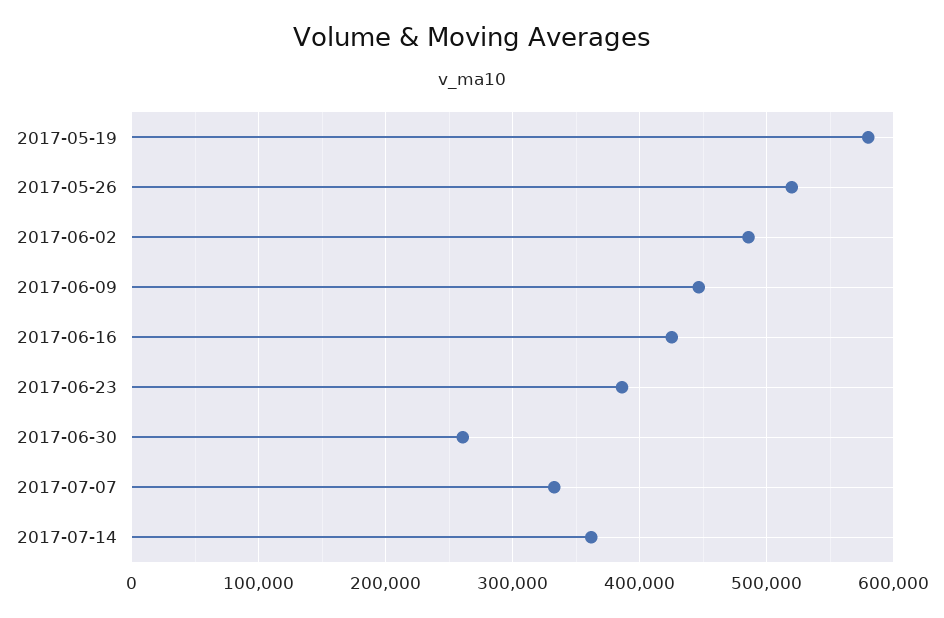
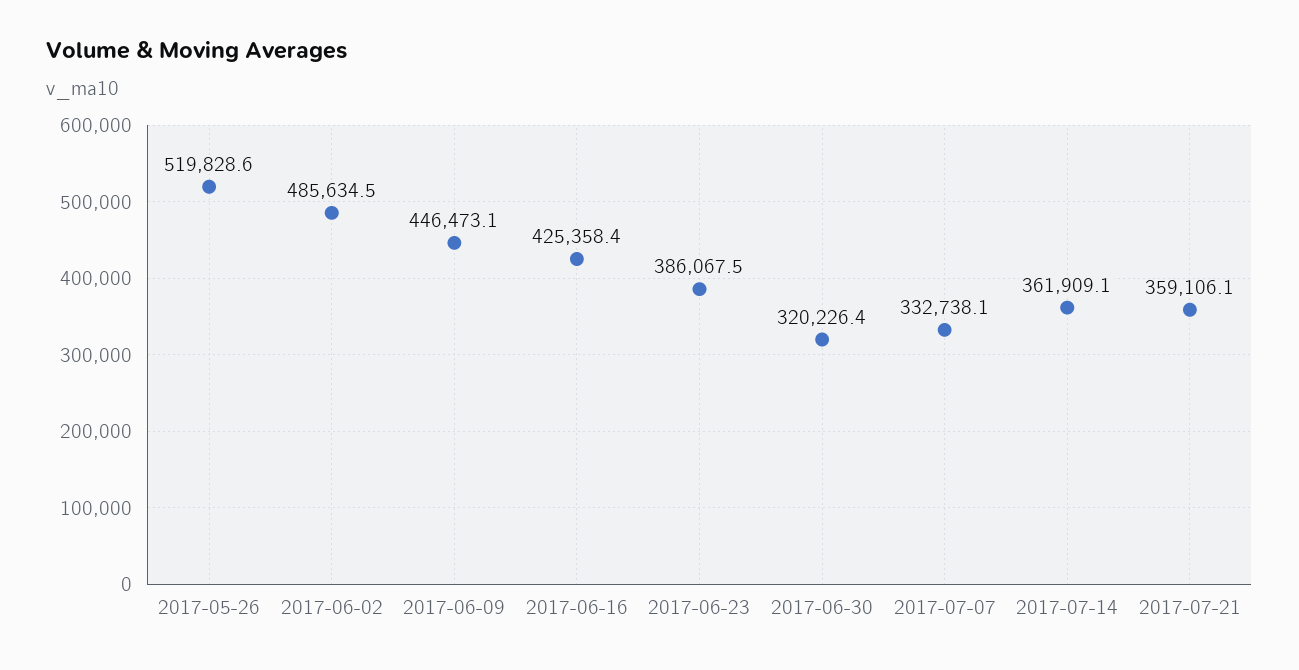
2017-05-19: 580000 -> none
2017-06-30: 260000 -> 320226.4
2017-07-21: none -> 359106.1

